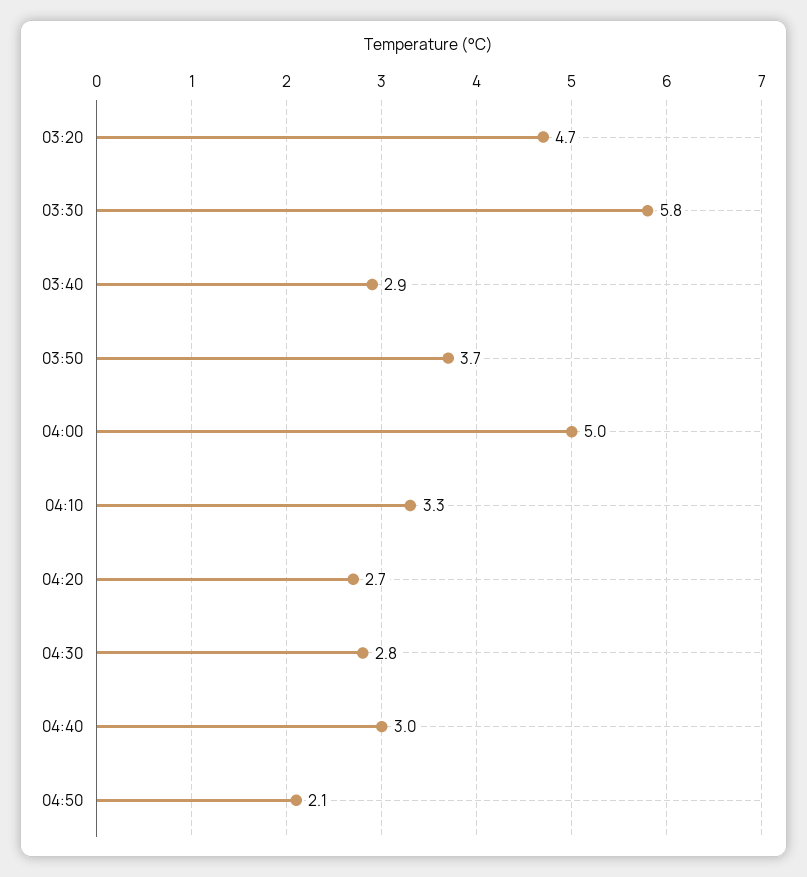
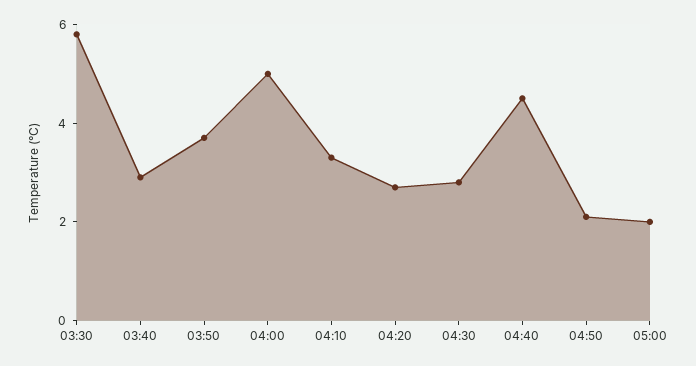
03:20: 4.7 -> none
04:40: 3 -> 4.5
05:00: none -> 2

